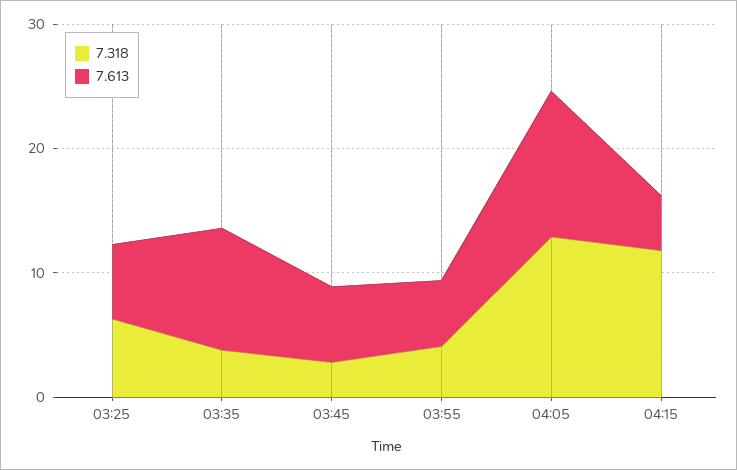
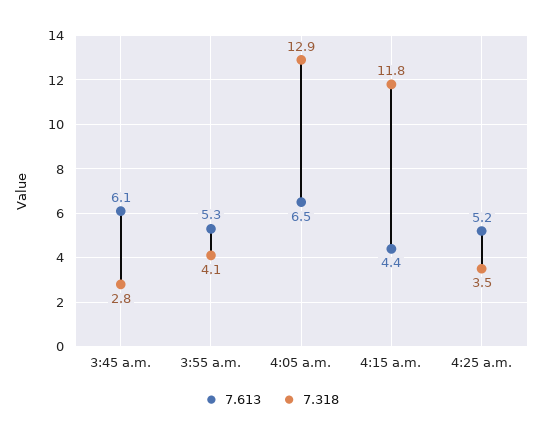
7.318, 03:25: 6 -> none
7.613, 03:25: 6 -> none
7.318, 03:35: 4 -> none
7.613, 03:35: 10 -> none
7.613, 04:05: 12 -> 6.5
7.613, 4:25 a.m.: none -> 5.2
7.318, 4:25 a.m.: none -> 3.5

